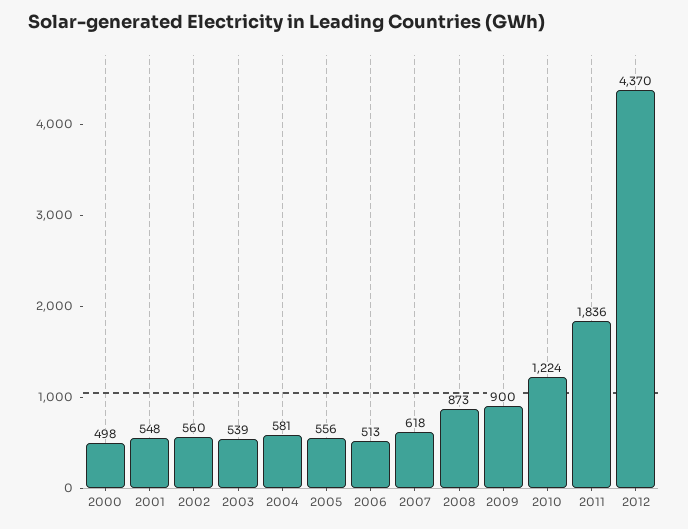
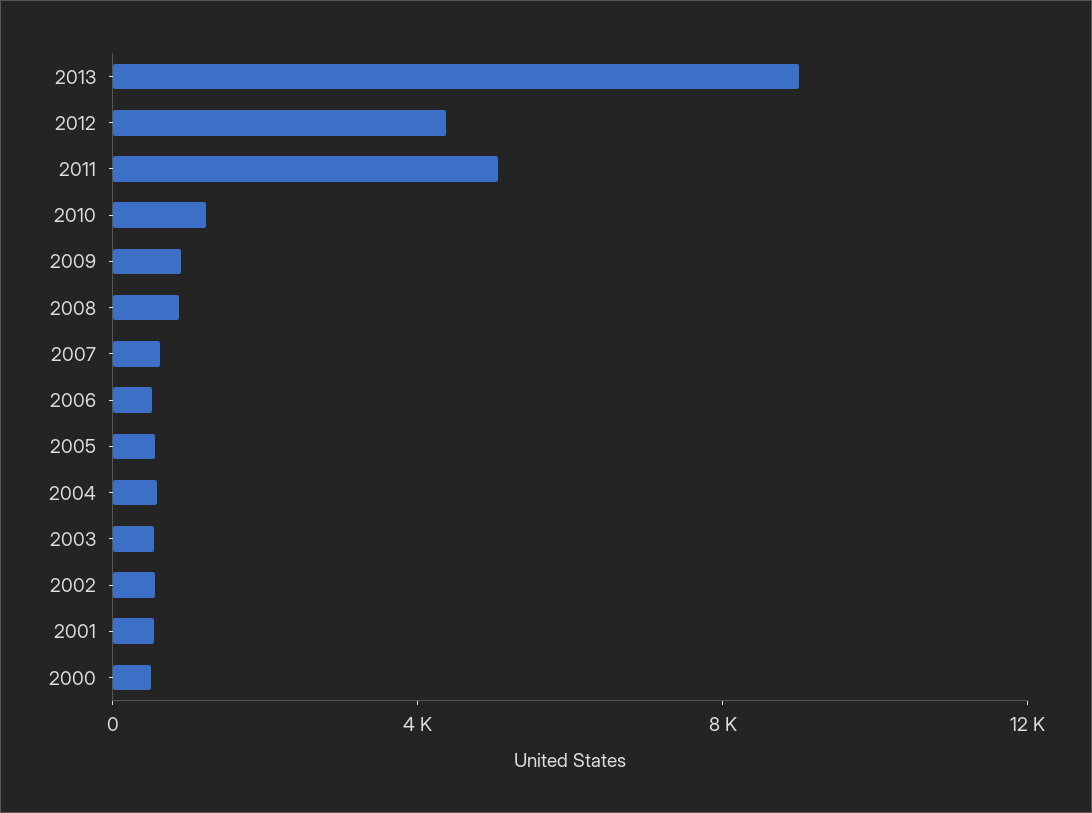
2011: 1836 -> 5000
2013: none -> 9000

